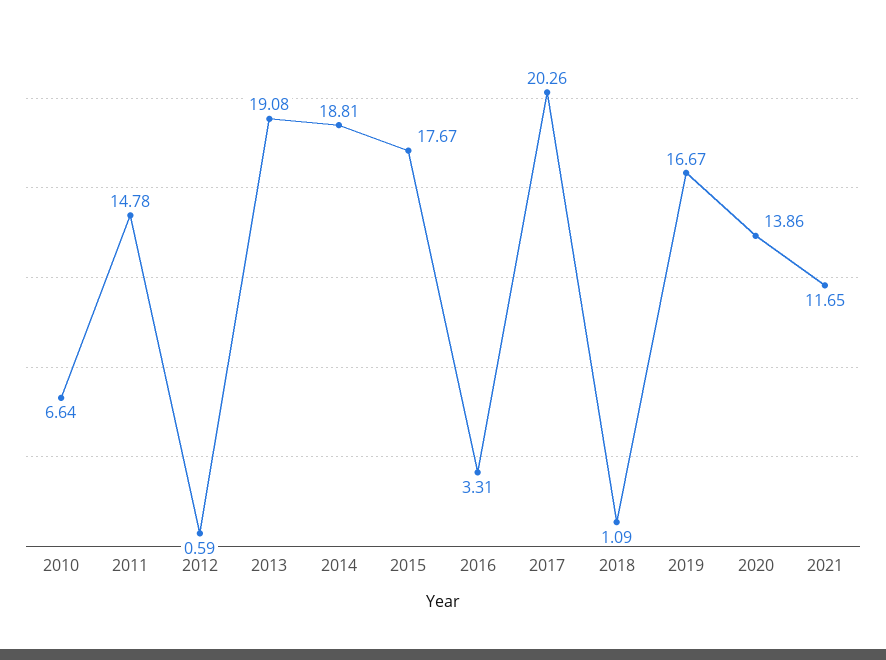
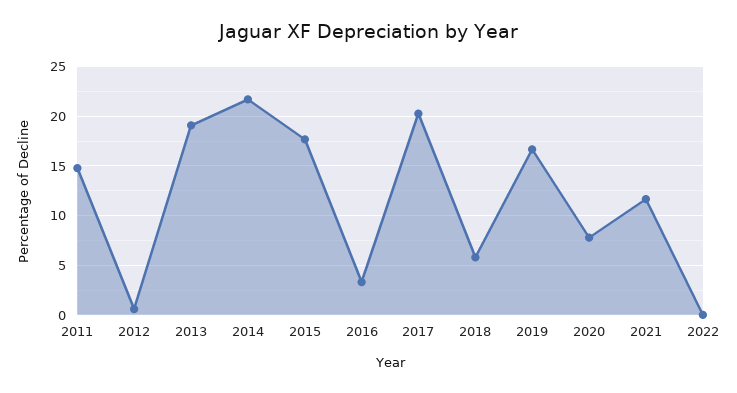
2010: 6.64 -> none
2014: 18.81 -> 22
2018: 1.09 -> 6
2020: 13.86 -> 8
2022: none -> 0

